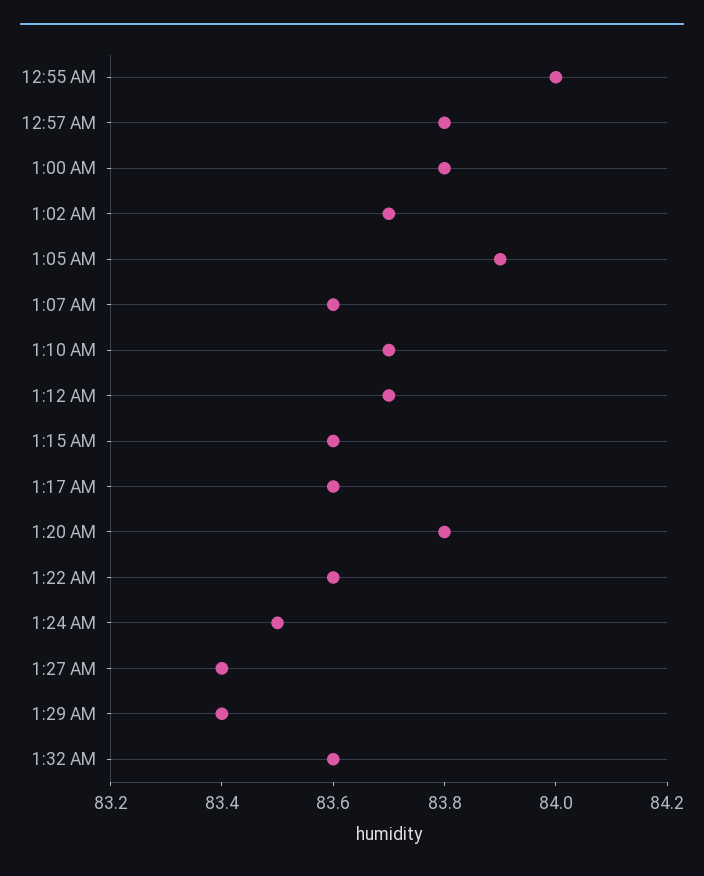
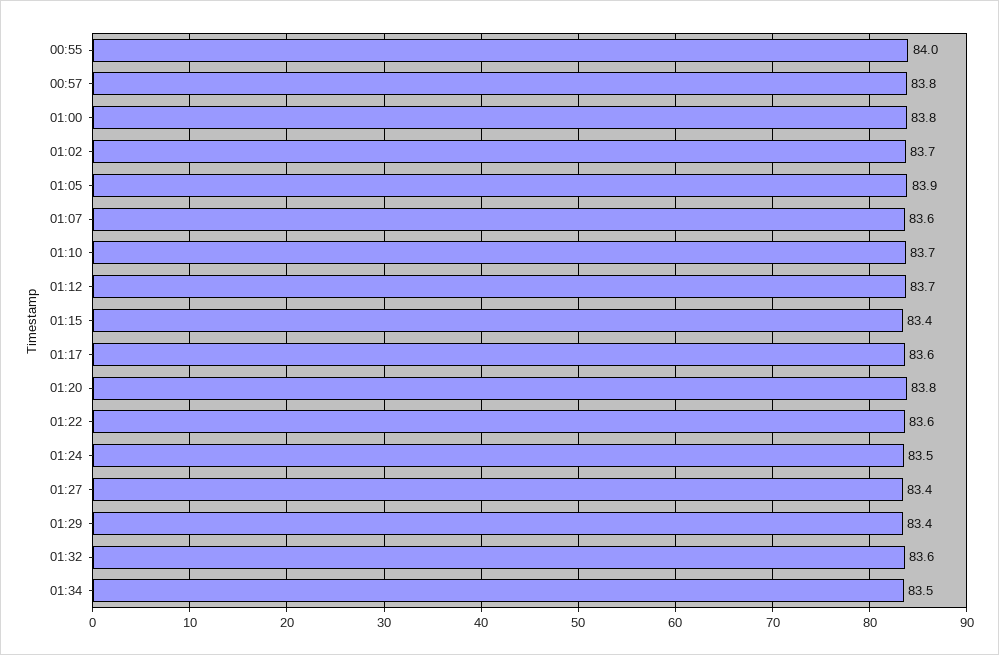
1:15 AM: 83.6 -> 83.4
01:34: none -> 83.5

